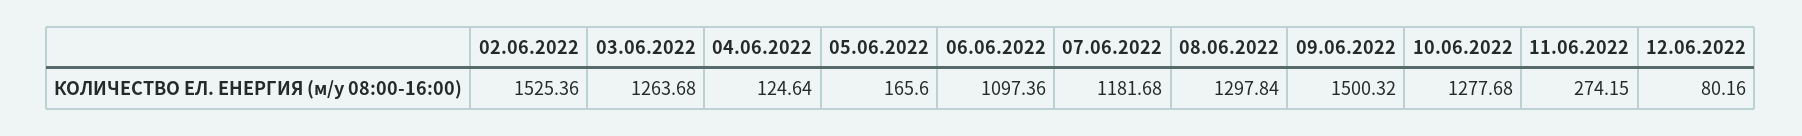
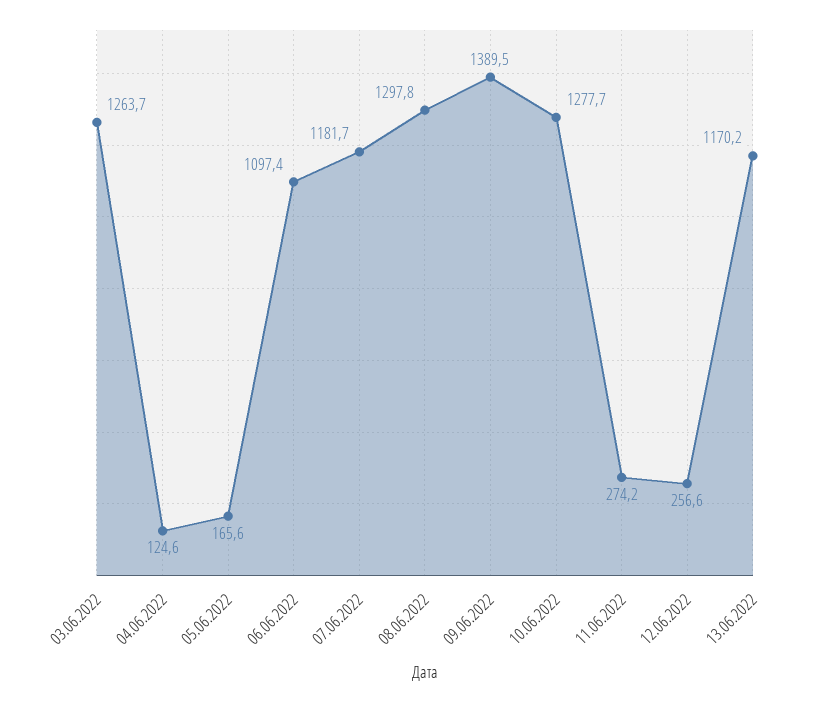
02.06.2022: 1525.36 -> none
09.06.2022: 1500.32 -> 1389.5
12.06.2022: 80.16 -> 256.6
13.06.2022: none -> 1170.2

